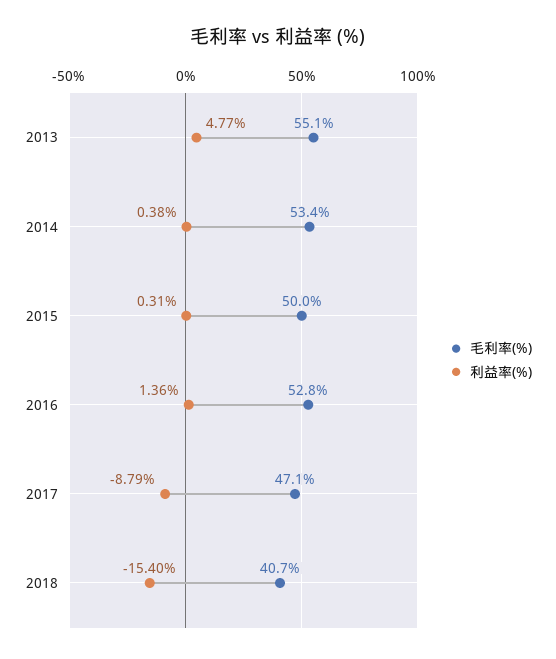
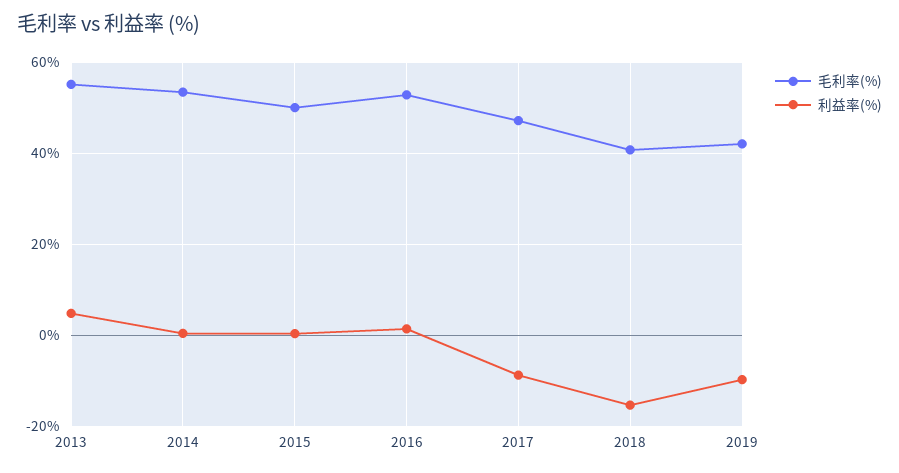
毛利率(%), 2019: none -> 42
利益率(%), 2019: none -> -10

